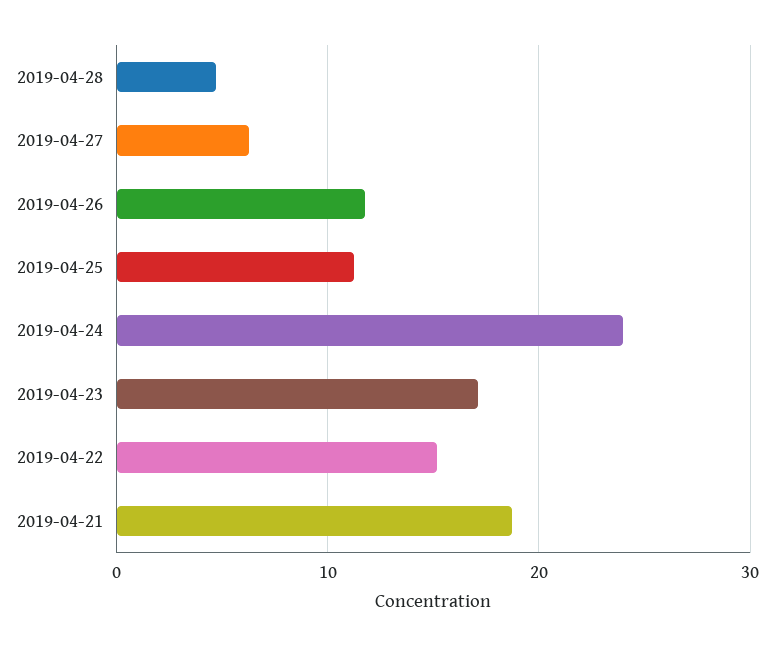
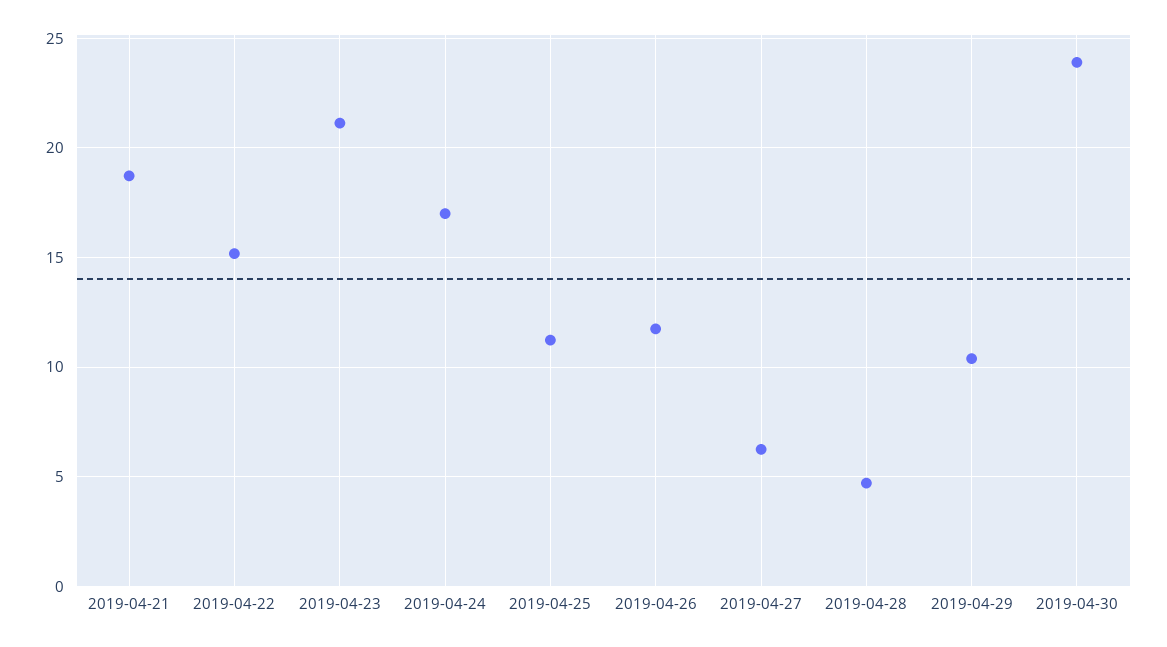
2019-04-24: 24 -> 17
2019-04-23: 17 -> 21
2019-04-29: none -> 10.5
2019-04-30: none -> 24

